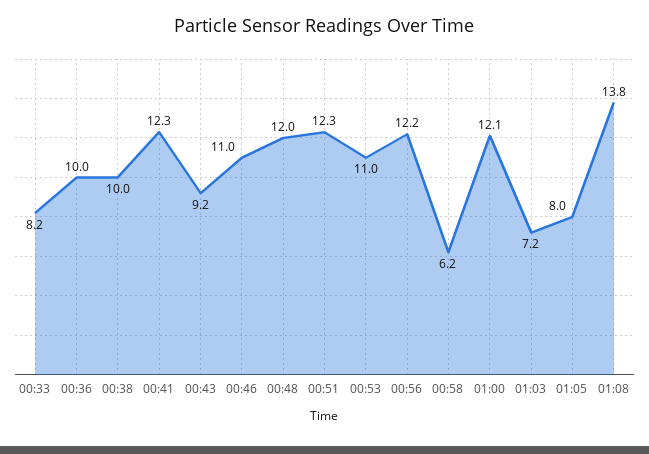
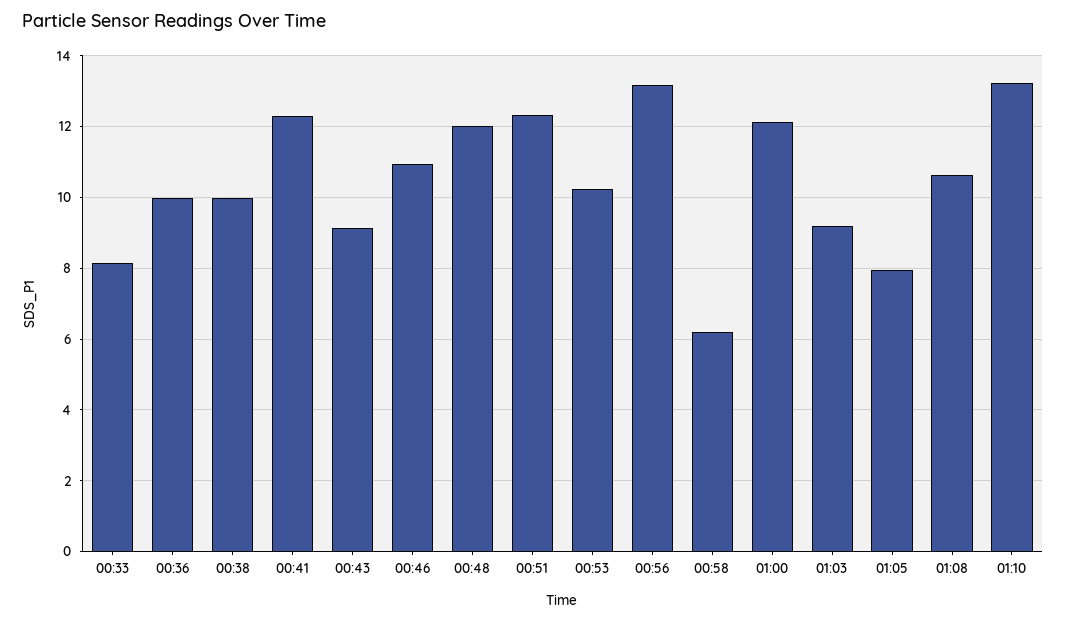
00:53: 11 -> 10.2
00:56: 12.2 -> 13.2
01:03: 7.2 -> 9.2
01:08: 13.8 -> 10.6
01:10: none -> 13.2

